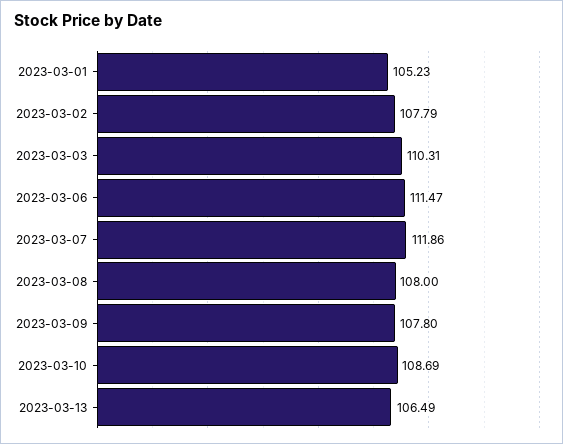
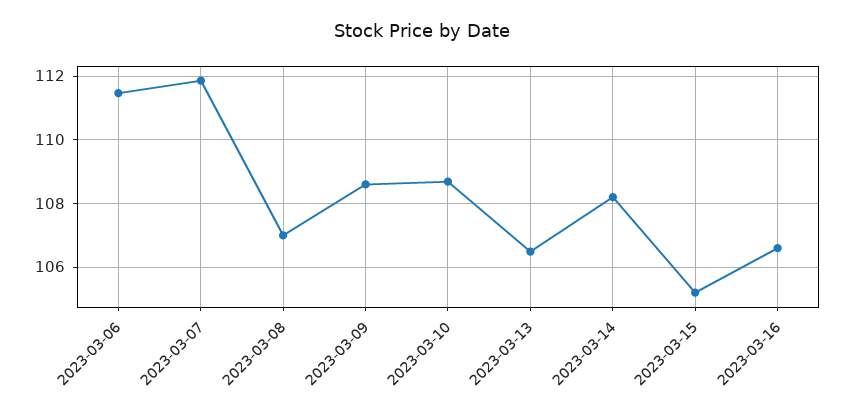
2023-03-01: 105.23 -> none
2023-03-02: 107.79 -> none
2023-03-03: 110.31 -> none
2023-03-08: 108 -> 107
2023-03-09: 107.8 -> 108.6
2023-03-14: none -> 108.2
2023-03-15: none -> 105.2
2023-03-16: none -> 106.6

